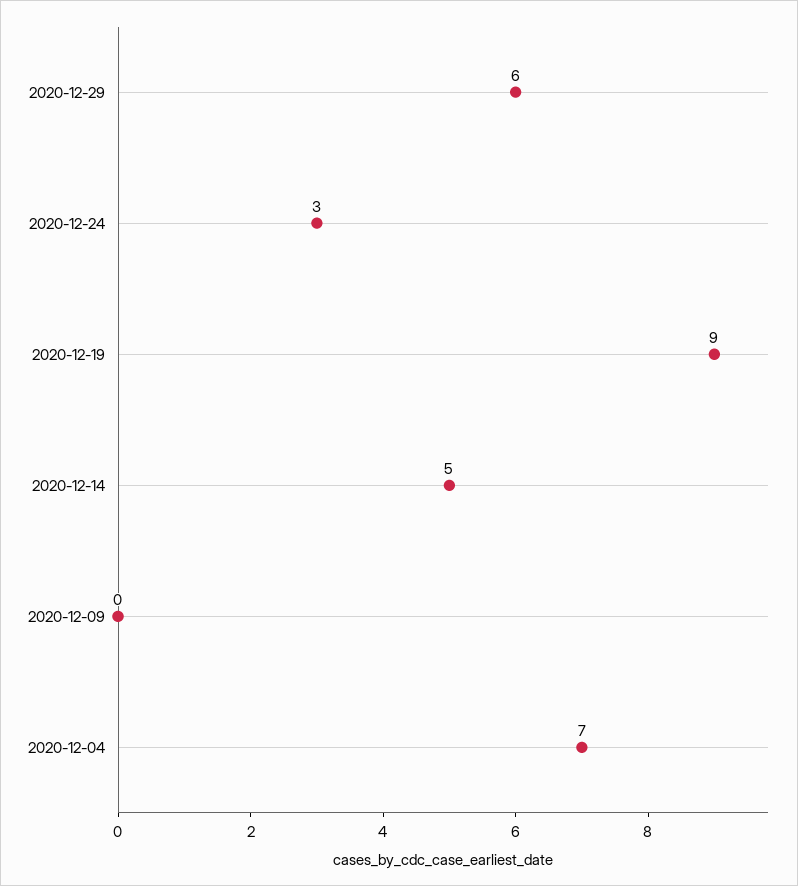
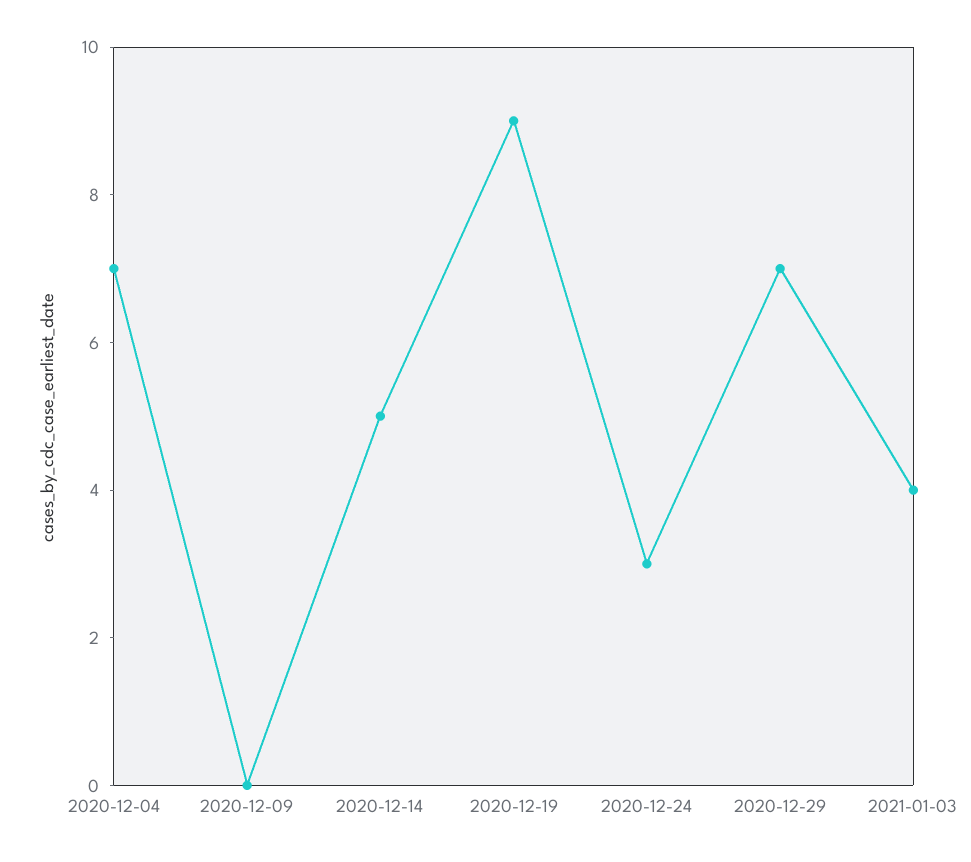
2020-12-29: 6 -> 7
2021-01-03: none -> 4

